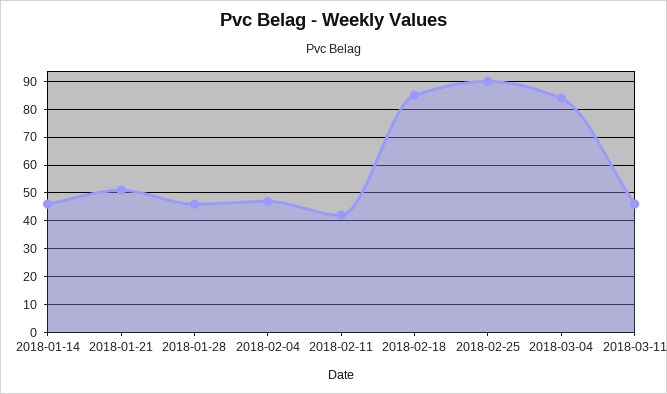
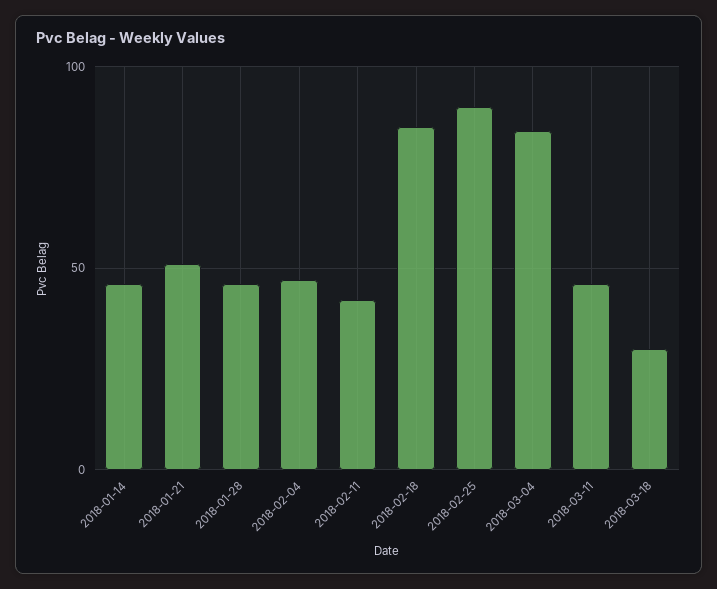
2018-03-18: none -> 30

